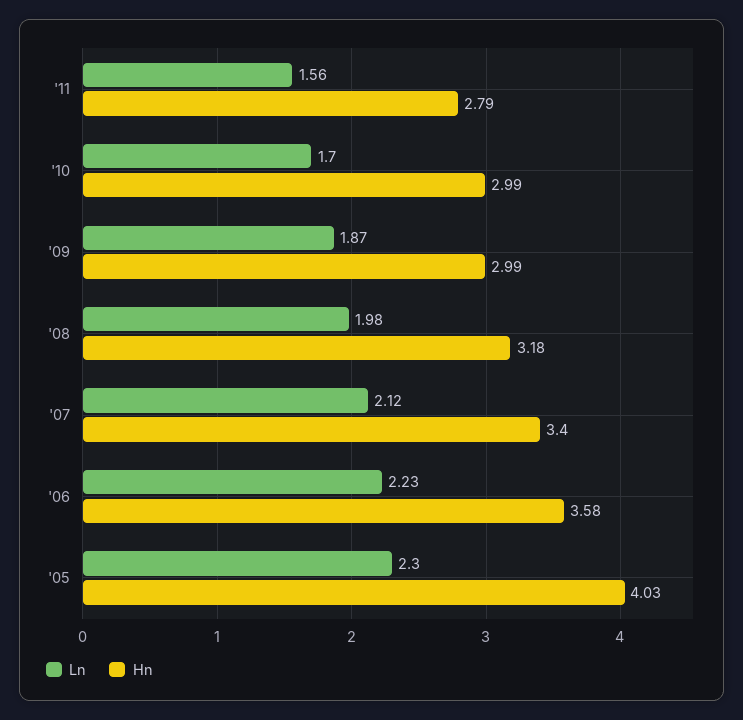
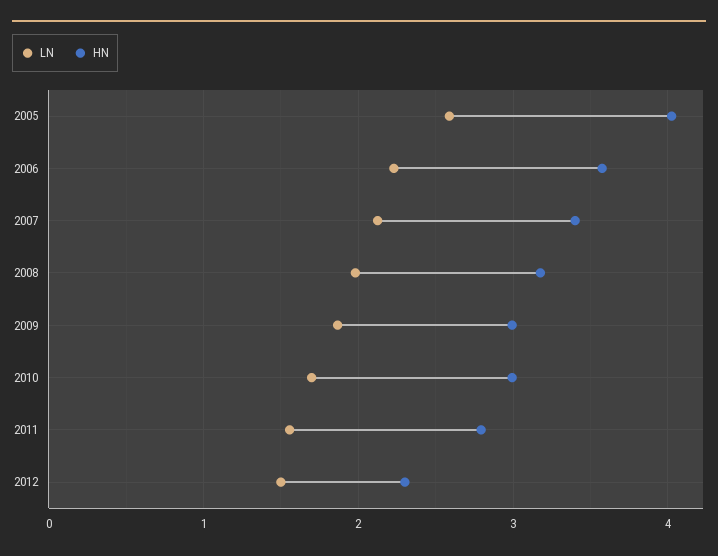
Ln, '05: 2.3 -> 2.6
Ln, 2012: none -> 1.5
Hn, 2012: none -> 2.3

